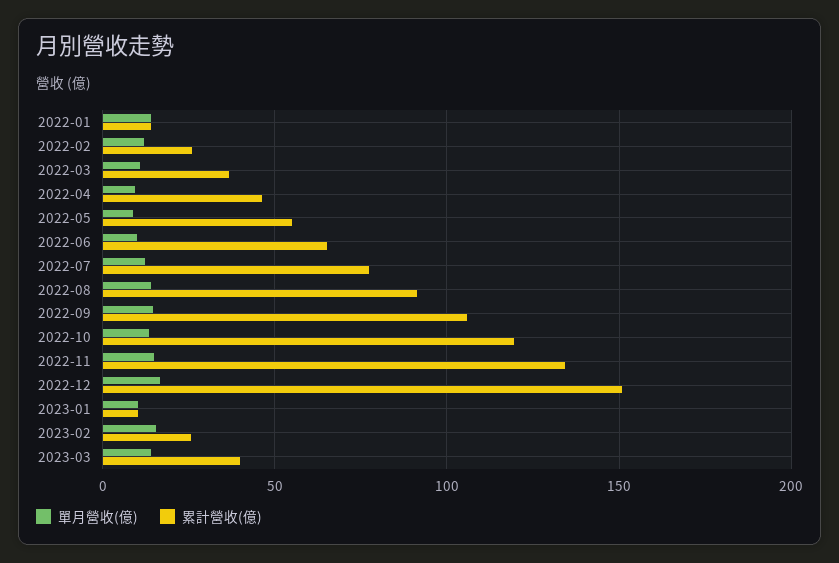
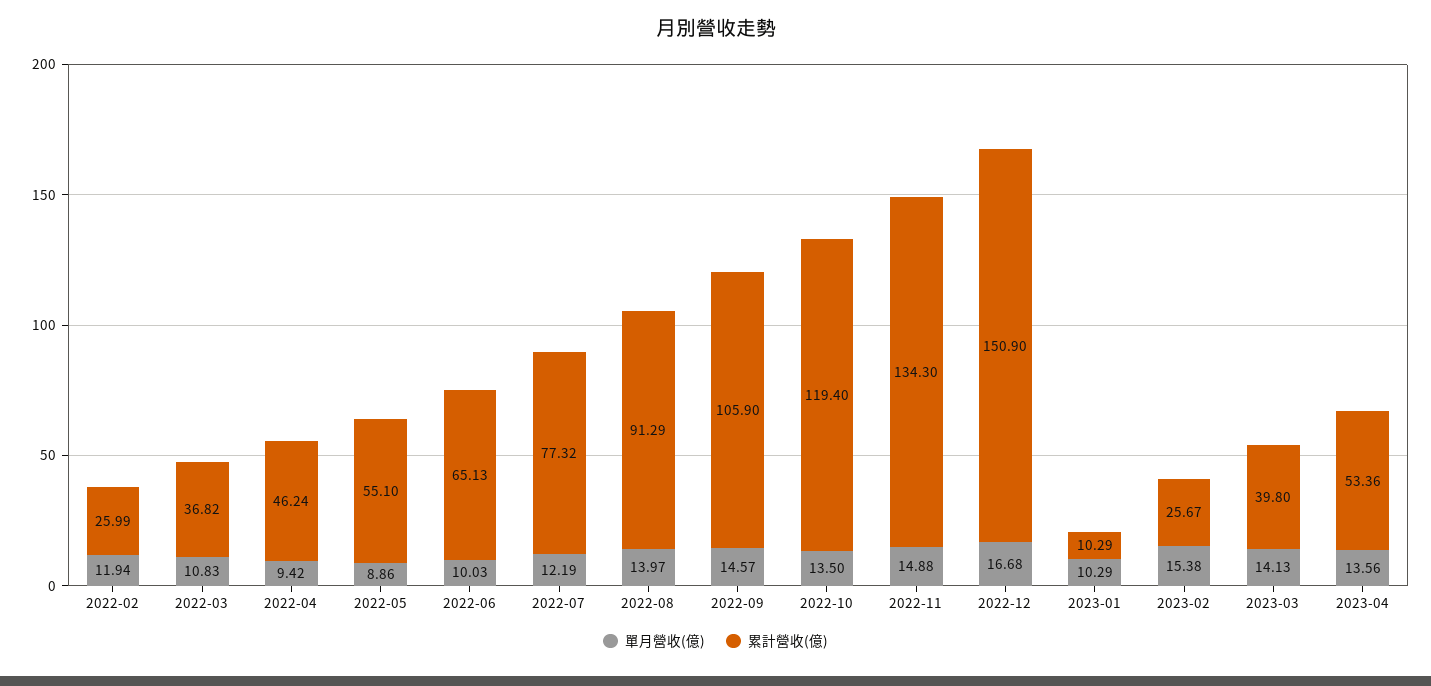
單月營收(億), 2022-01: 15 -> none
累計營收(億), 2022-01: 15 -> none
單月營收(億), 2023-04: none -> 13.56
累計營收(億), 2023-04: none -> 53.36

